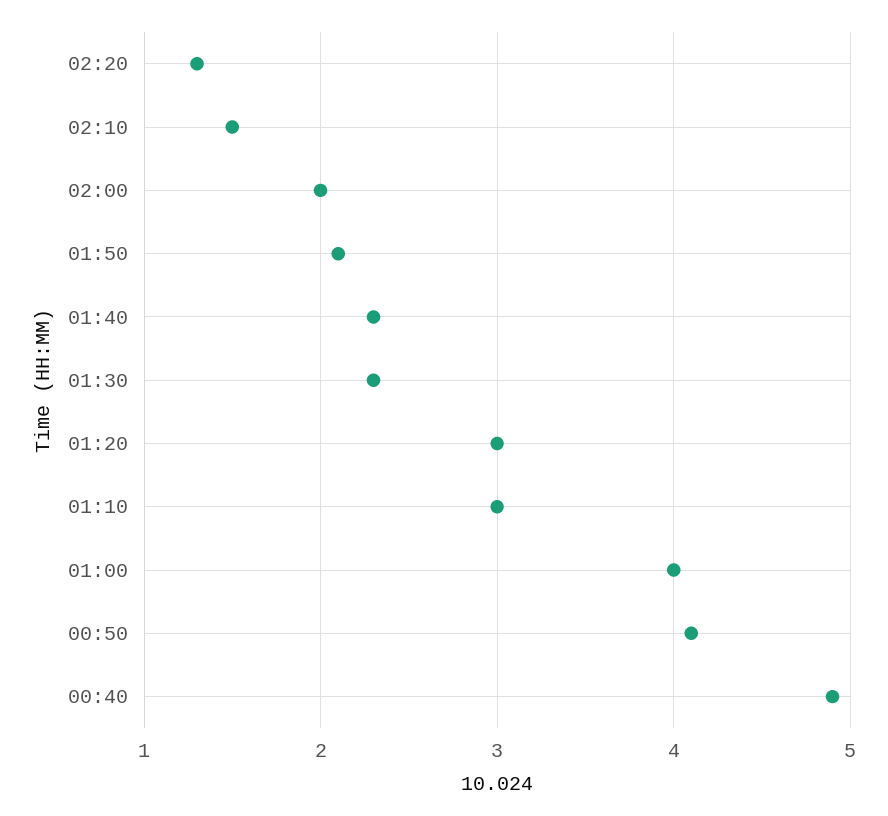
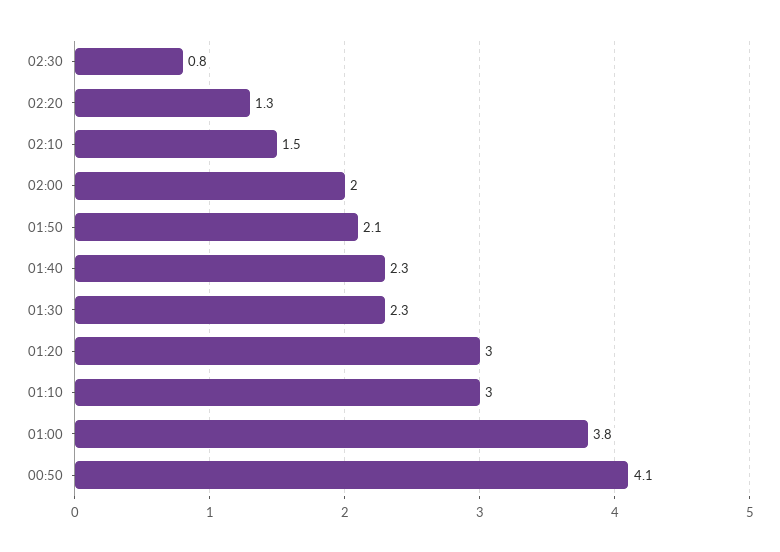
01:00: 4 -> 3.8
00:40: 4.9 -> none
02:30: none -> 0.8

